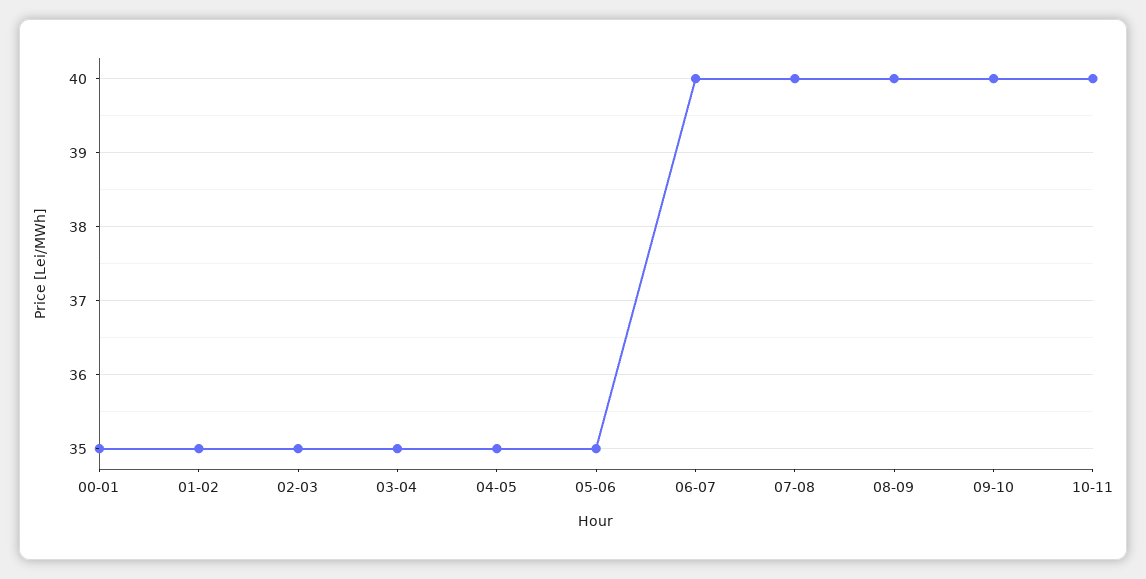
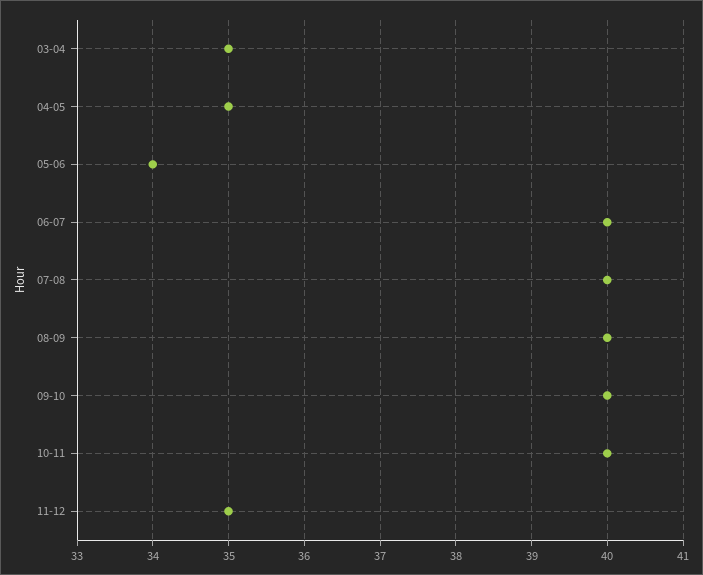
00-01: 35 -> none
01-02: 35 -> none
02-03: 35 -> none
05-06: 35 -> 34
11-12: none -> 35

